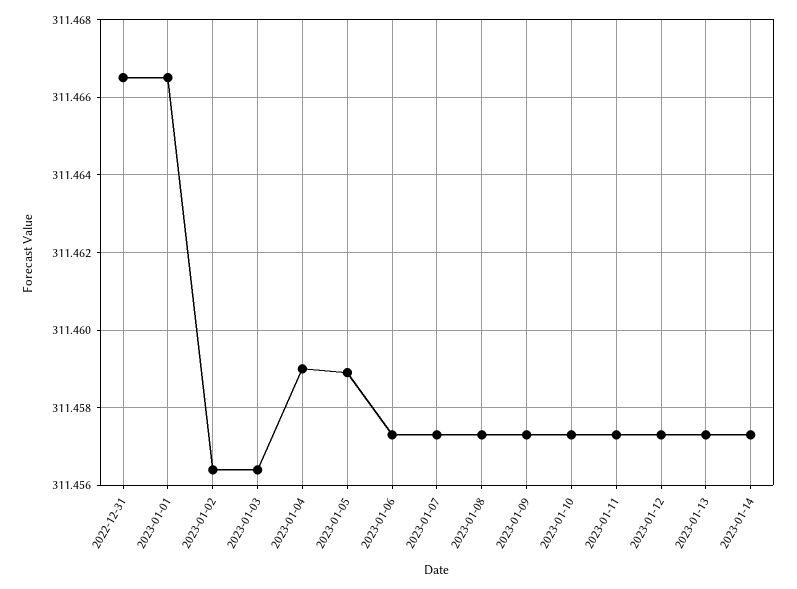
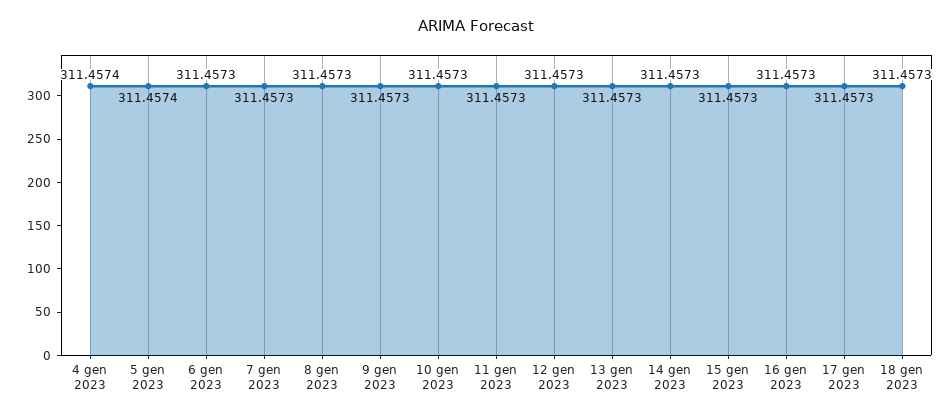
2022-12-31: 311.4665 -> none
2023-01-01: 311.4665 -> none
2023-01-02: 311.4565 -> none
2023-01-03: 311.4565 -> none
2023-01-04: 311.459 -> 311.4574
2023-01-05: 311.459 -> 311.4574
15 gen 2023: none -> 311.4573
16 gen 2023: none -> 311.4573
17 gen 2023: none -> 311.4573
18 gen 2023: none -> 311.4573

